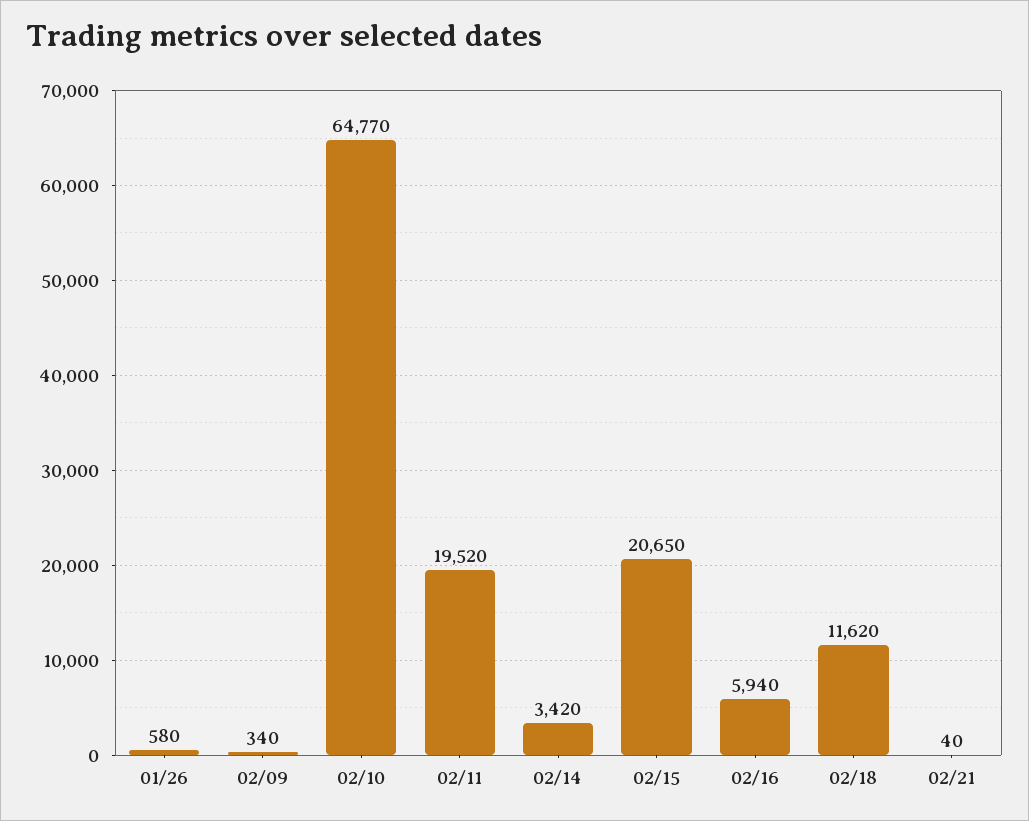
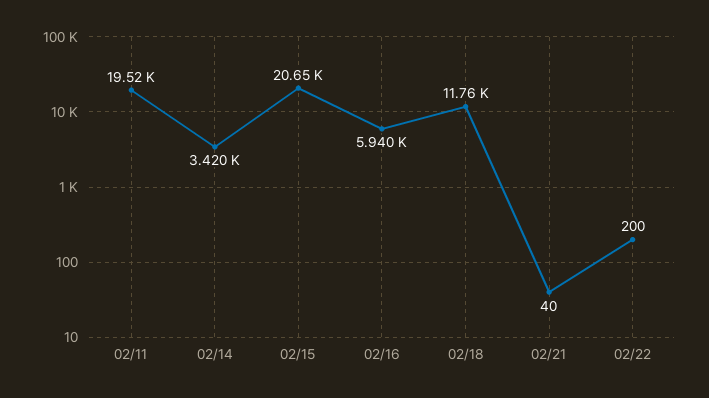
01/26: 580 -> none
02/09: 340 -> none
02/10: 64770 -> none
02/18: 11620 -> 11760
02/22: none -> 200

